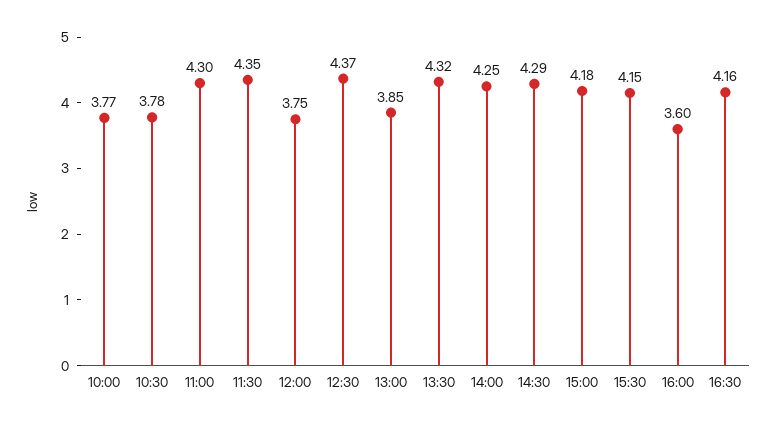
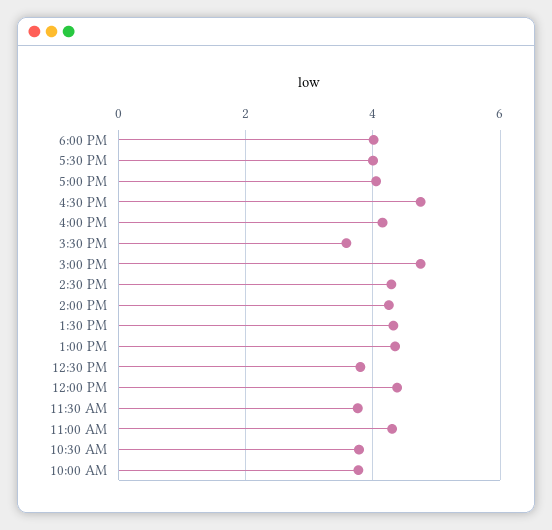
11:30: 4.35 -> 3.8
12:00: 3.75 -> 4.4
12:30: 4.37 -> 3.8
13:00: 3.85 -> 4.4
15:00: 4.18 -> 4.8
15:30: 4.15 -> 3.6
16:00: 3.6 -> 4.2
16:30: 4.16 -> 4.8
6:00 PM: none -> 4
5:30 PM: none -> 4
5:00 PM: none -> 4

